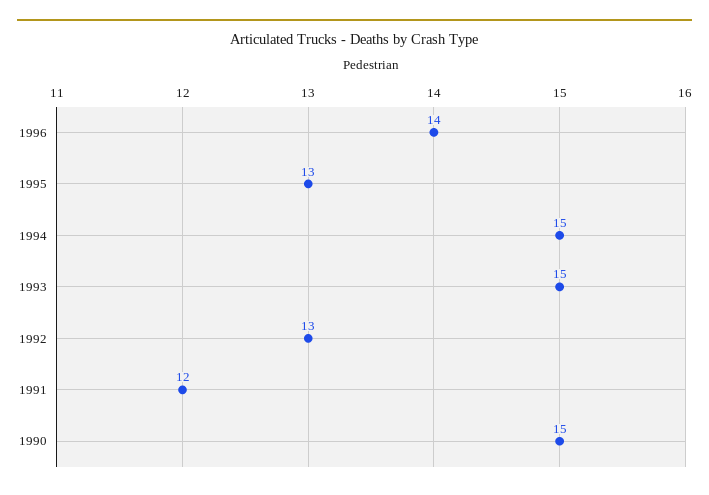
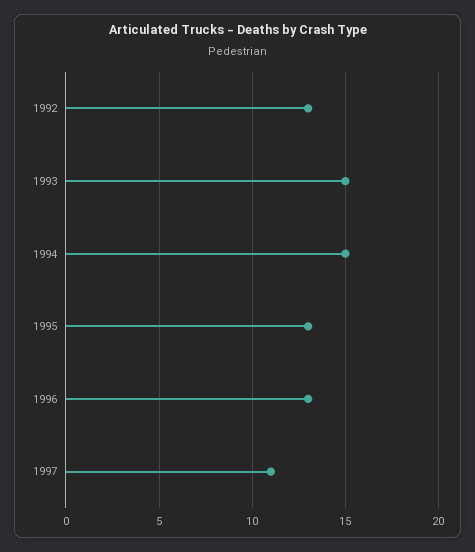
1996: 14 -> 13
1991: 12 -> none
1990: 15 -> none
1997: none -> 11

